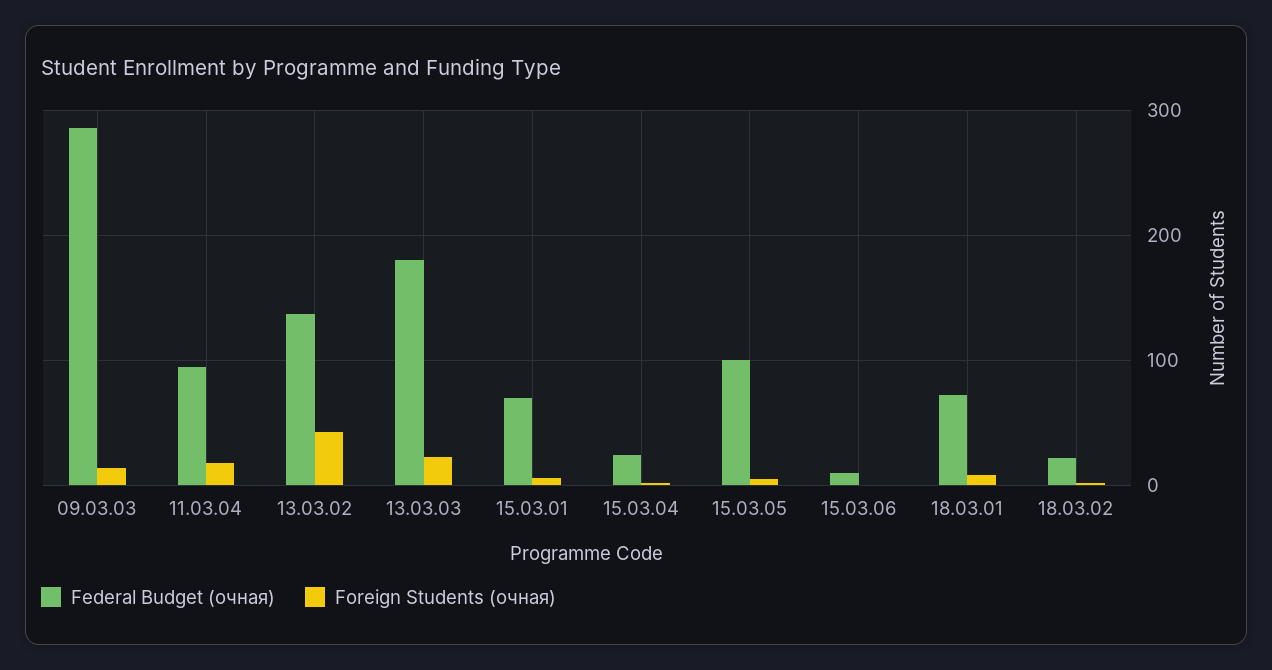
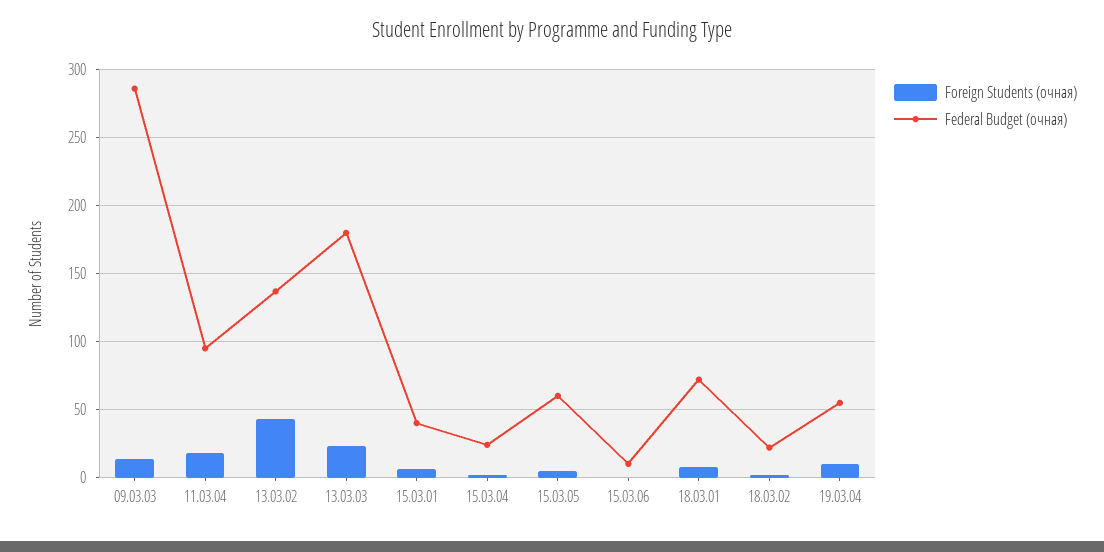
Federal Budget (очная), 15.03.01: 70 -> 40
Federal Budget (очная), 15.03.05: 100 -> 60
Foreign Students (очная), 19.03.04: none -> 10
Federal Budget (очная), 19.03.04: none -> 55

